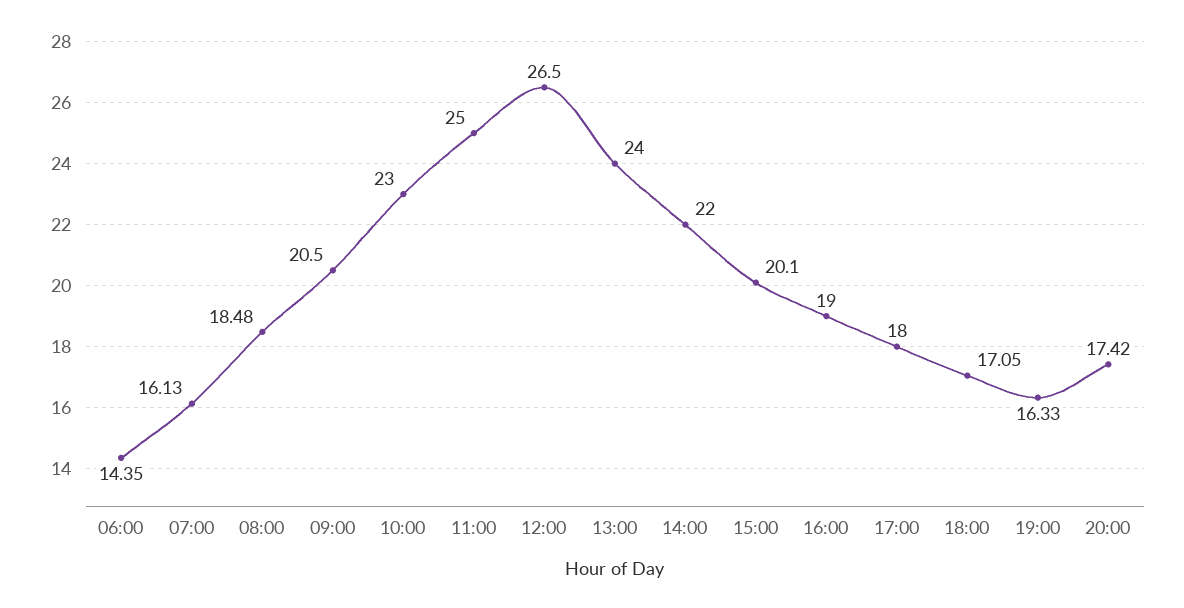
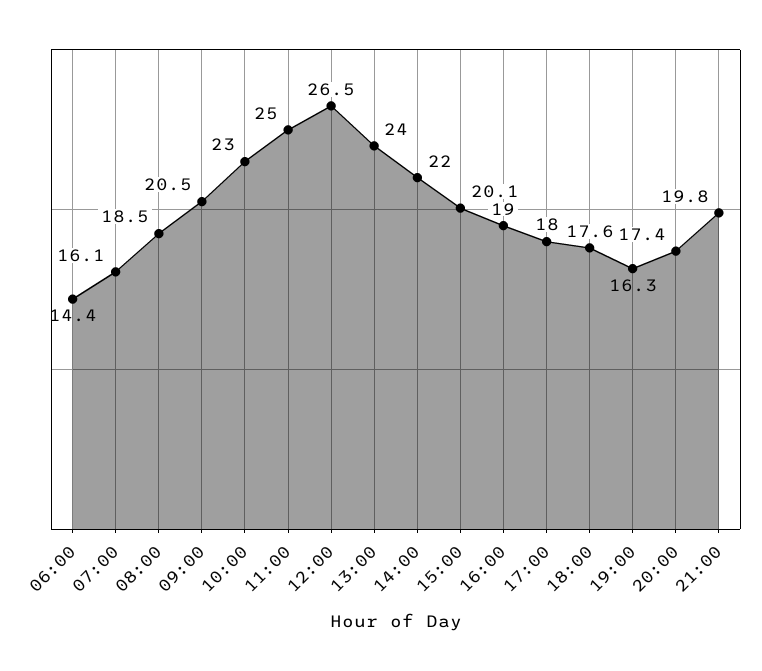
18:00: 17.05 -> 17.6
21:00: none -> 19.8

